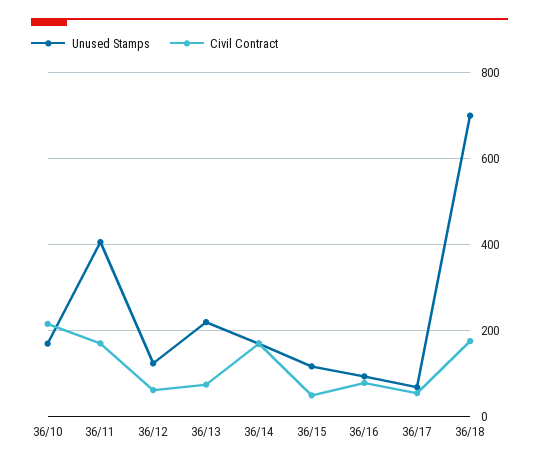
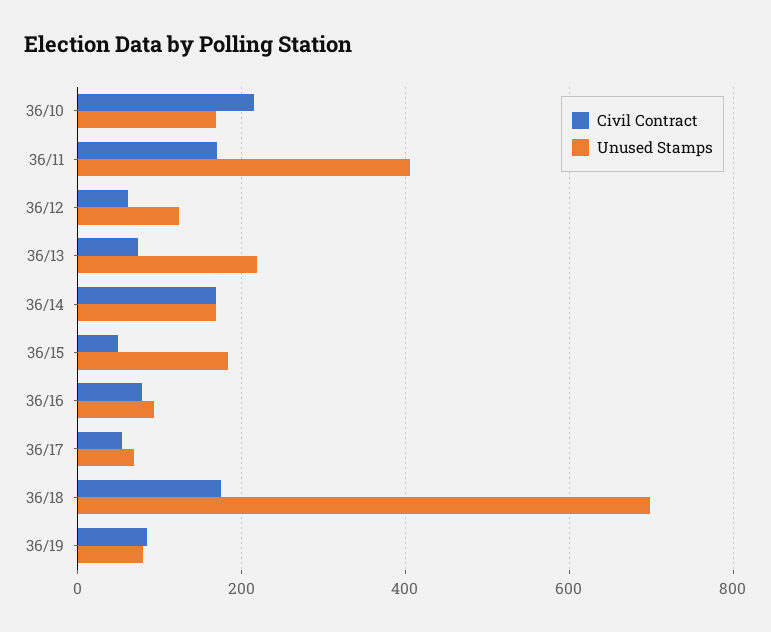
Unused Stamps, 36/15: 120 -> 180
Civil Contract, 36/19: none -> 80
Unused Stamps, 36/19: none -> 80

